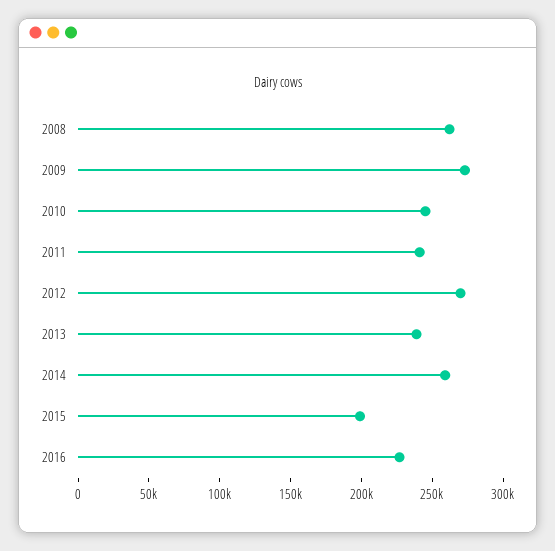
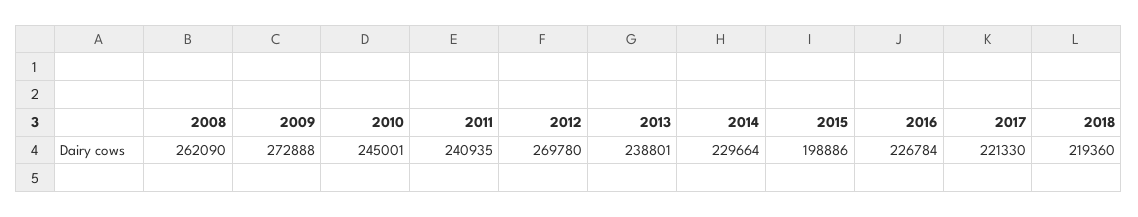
2014: 260000 -> 229664
2017: none -> 221330
2018: none -> 219360

